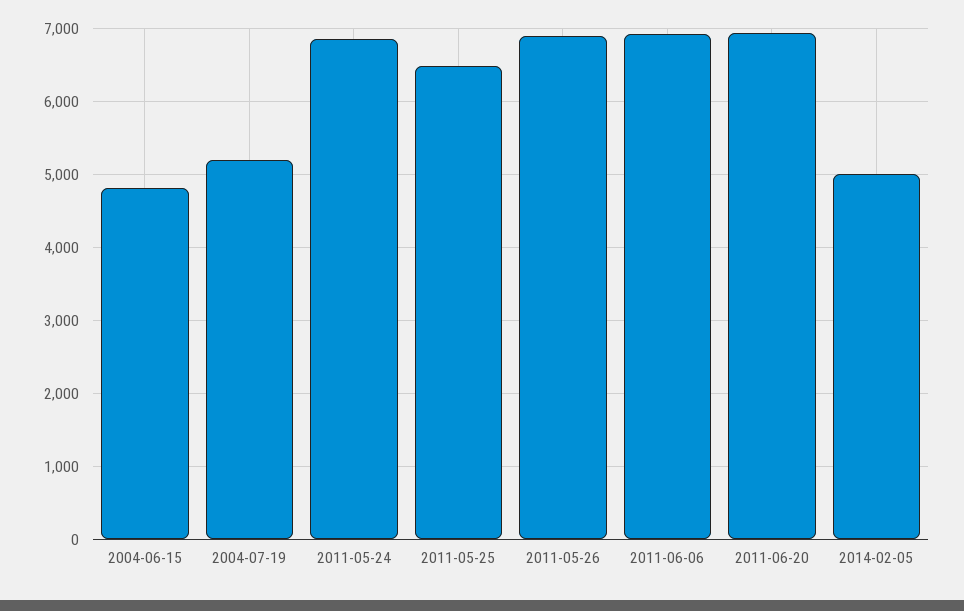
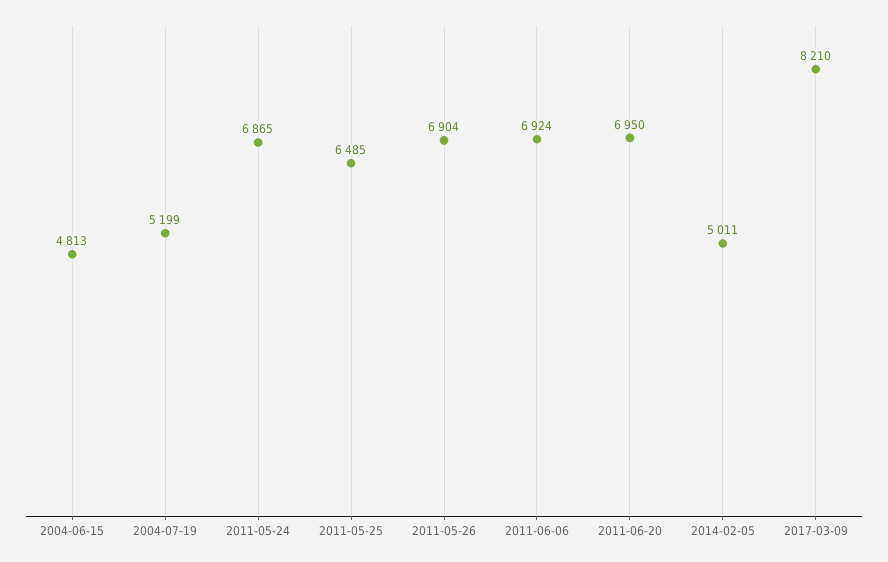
2017-03-09: none -> 8210

